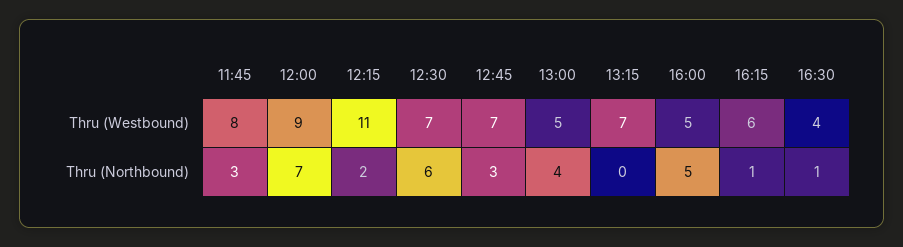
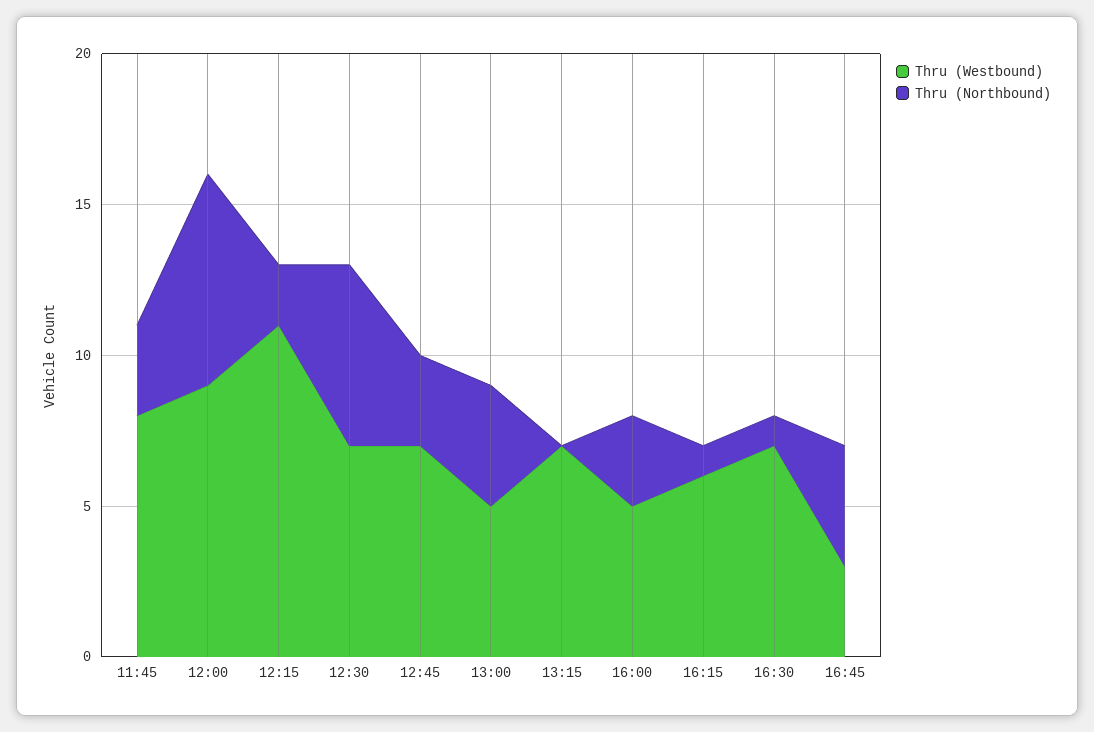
Thru (Westbound), 16:30: 4 -> 7
Thru (Northbound), 16:00: 5 -> 3
Thru (Westbound), 16:45: none -> 3
Thru (Northbound), 16:45: none -> 4

